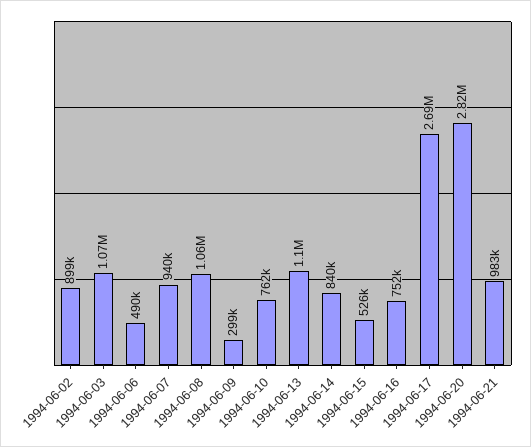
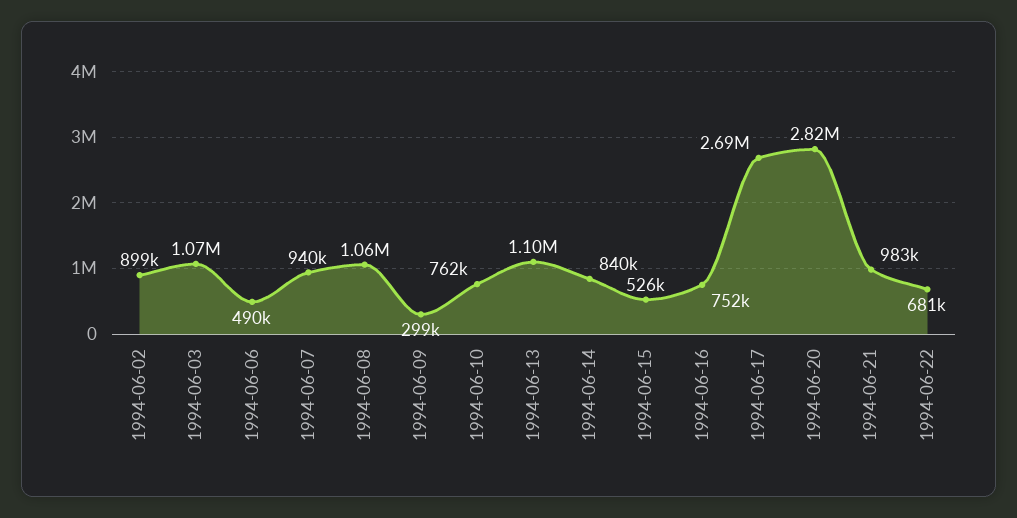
1994-06-22: none -> 681000

